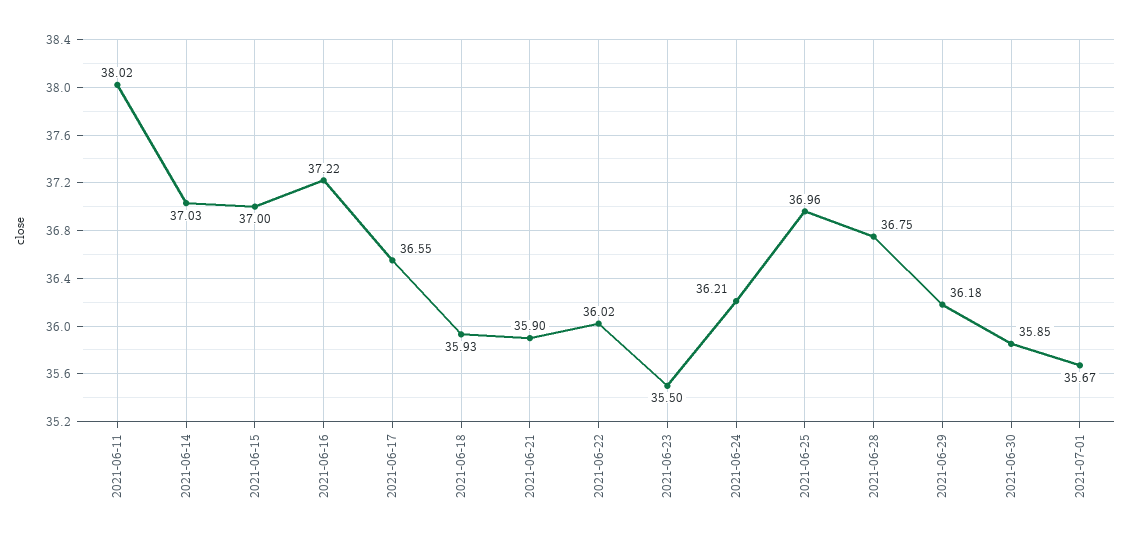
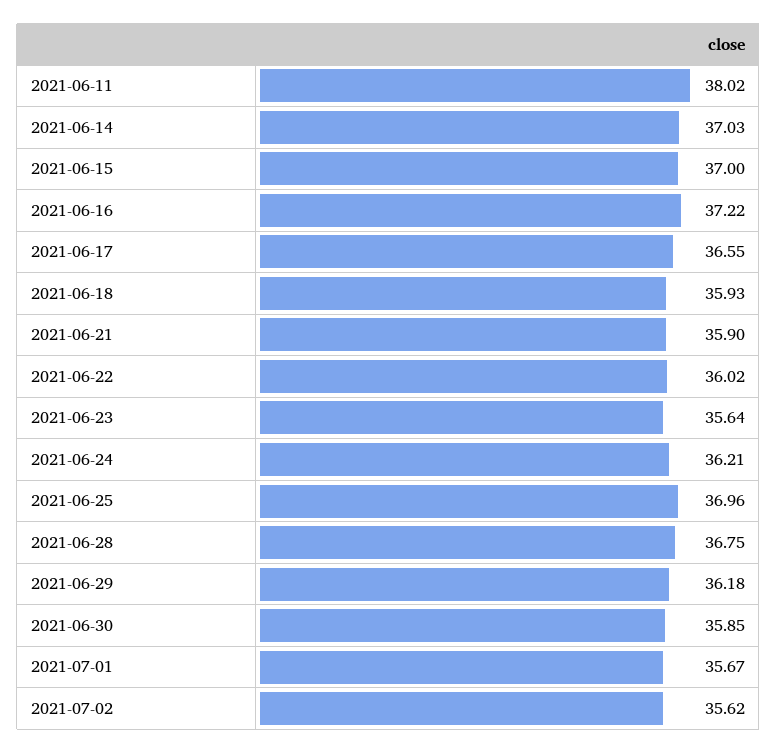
2021-06-23: 35.5 -> 35.64
2021-07-02: none -> 35.62

